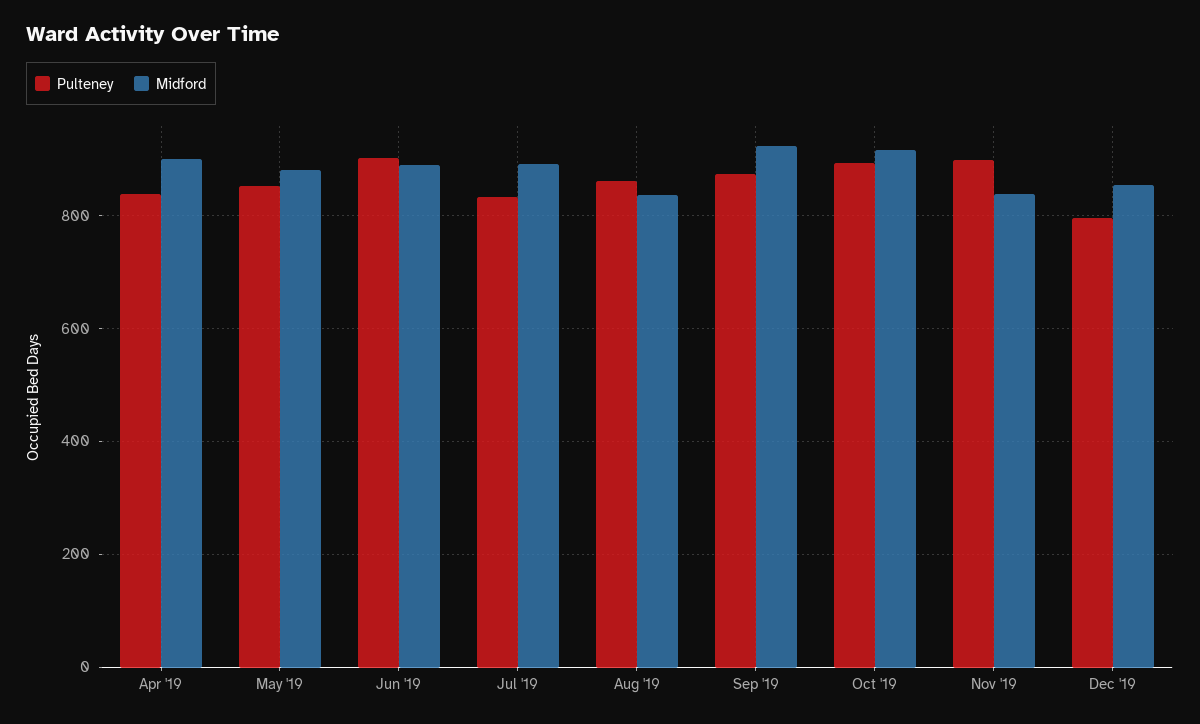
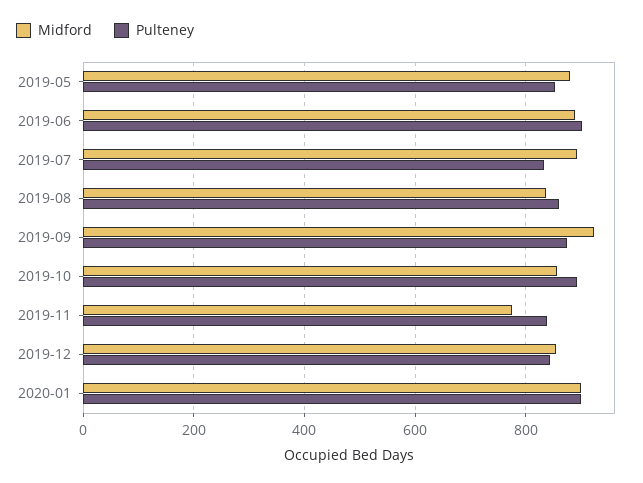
Pulteney, Apr '19: 840 -> none
Midford, Apr '19: 900 -> none
Midford, Oct '19: 920 -> 860
Pulteney, Nov '19: 900 -> 840
Midford, Nov '19: 840 -> 780
Pulteney, Dec '19: 800 -> 840
Midford, 2020-01: none -> 900
Pulteney, 2020-01: none -> 900

